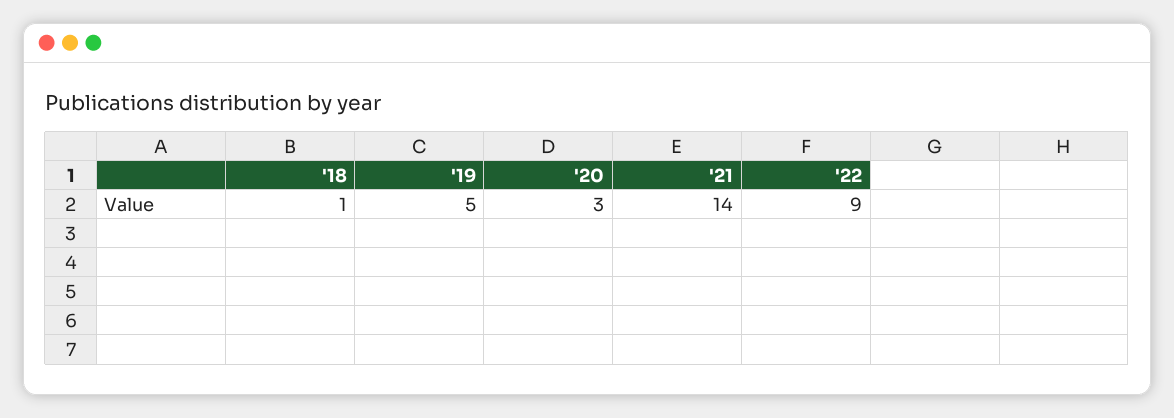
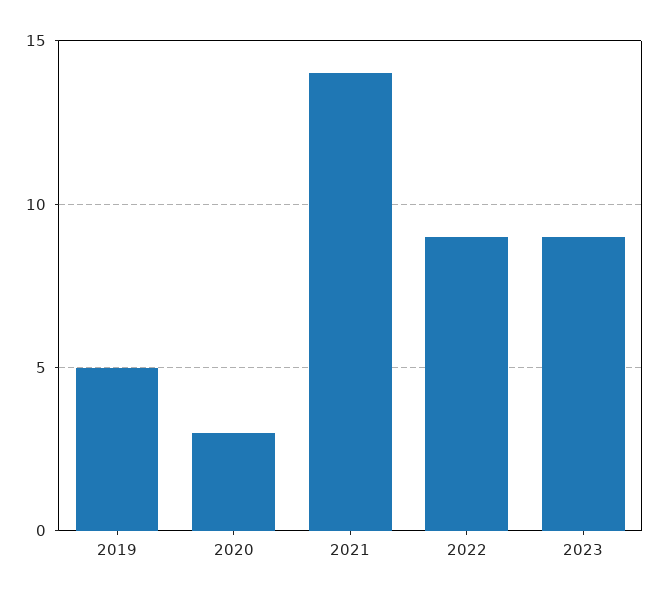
'18: 1 -> none
2023: none -> 9

